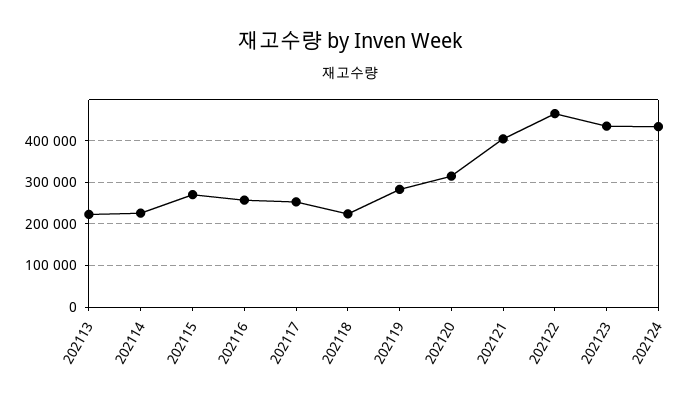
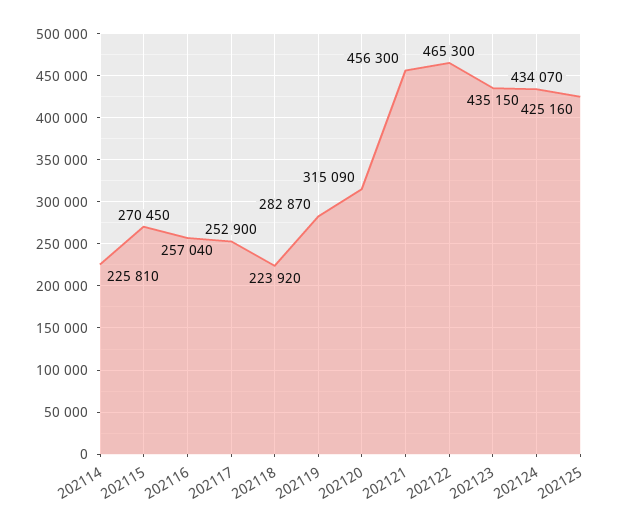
202113: 220000 -> none
202121: 400000 -> 456300
202125: none -> 425160

